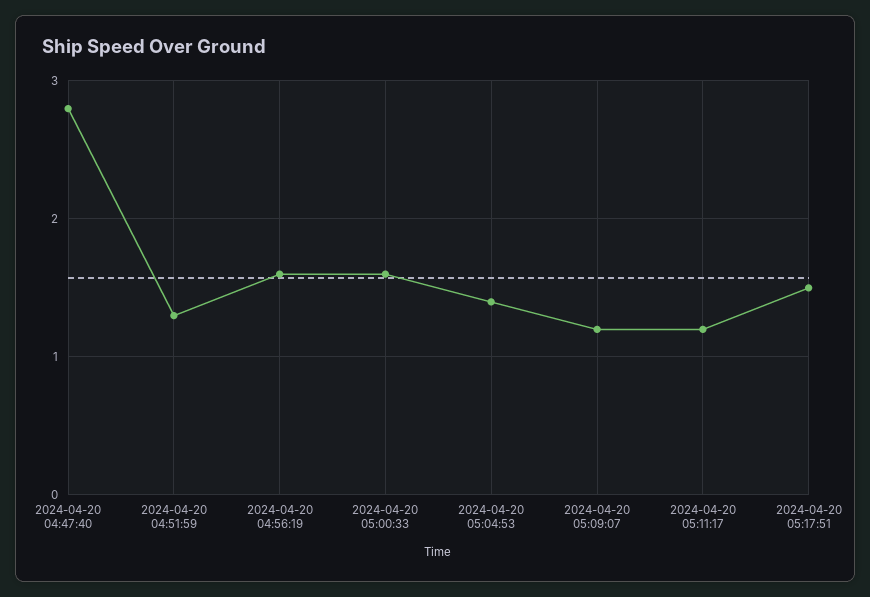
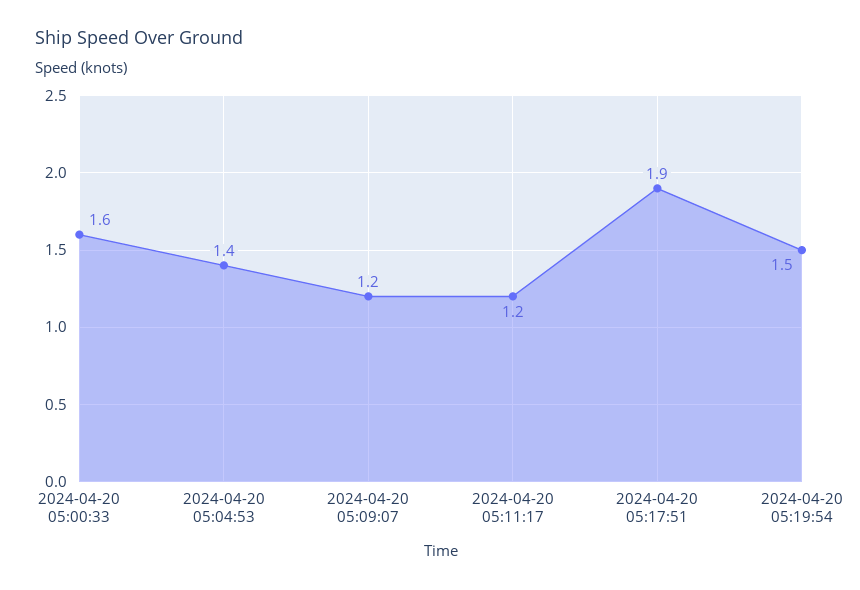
2024-04-20 04:47:40: 2.8 -> none
2024-04-20 04:51:59: 1.3 -> none
2024-04-20 04:56:19: 1.6 -> none
2024-04-20 05:17:51: 1.5 -> 1.9
2024-04-20 05:19:54: none -> 1.5

